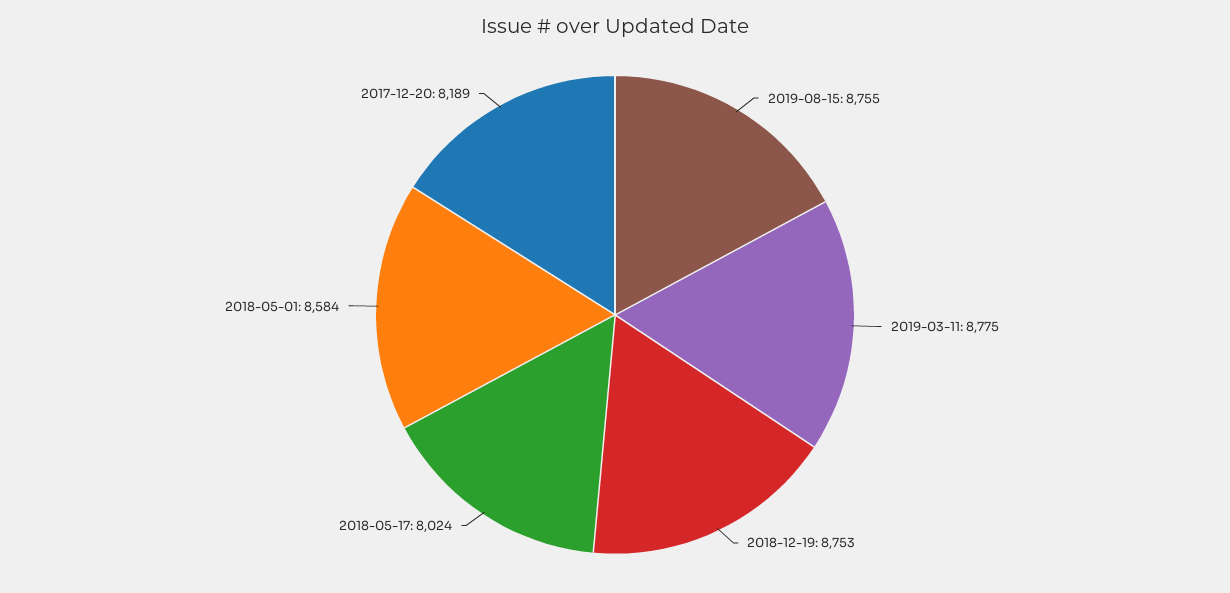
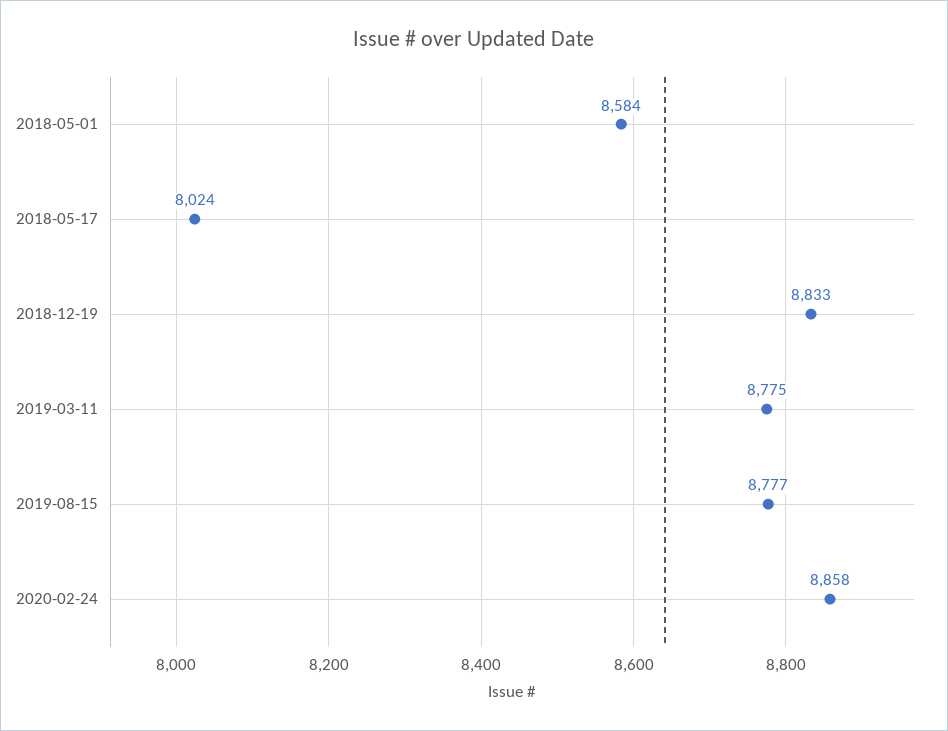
2019-08-15: 8755 -> 8777
2018-12-19: 8753 -> 8833
2017-12-20: 8189 -> none
2020-02-24: none -> 8858

